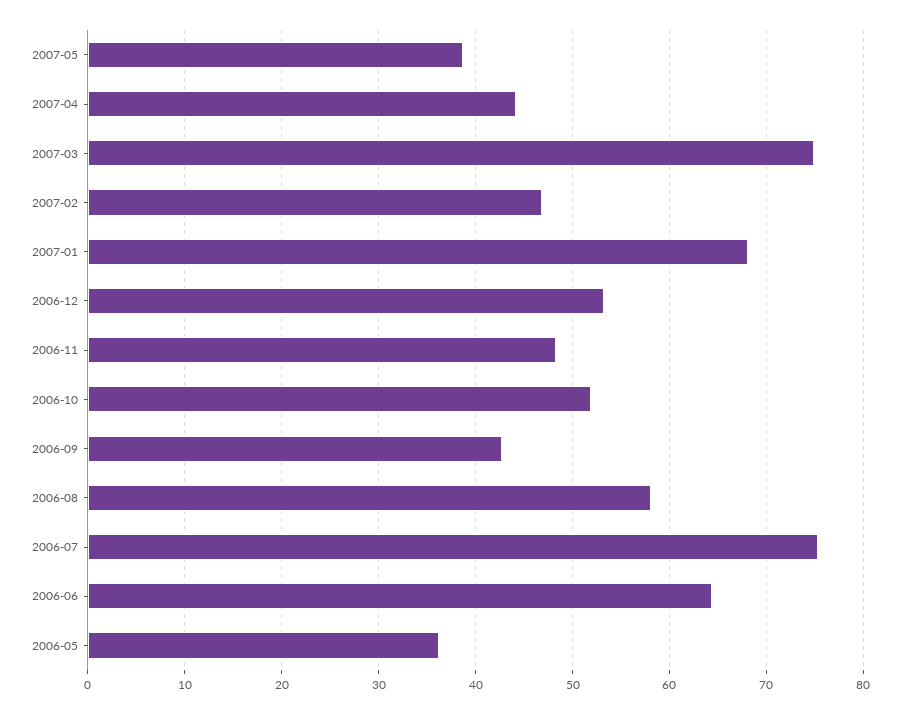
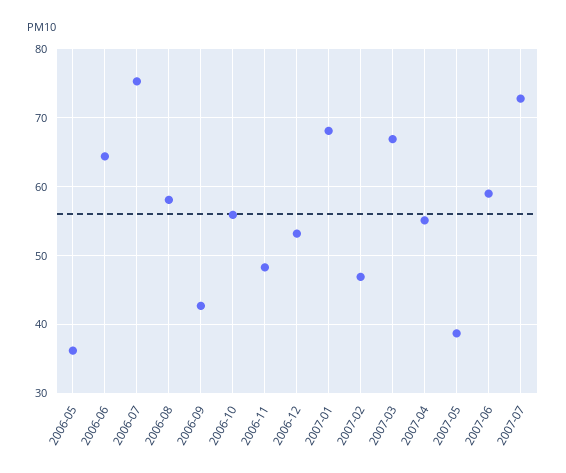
2007-04: 44 -> 55
2007-03: 75 -> 67
2006-10: 52 -> 56
2007-06: none -> 59
2007-07: none -> 73

